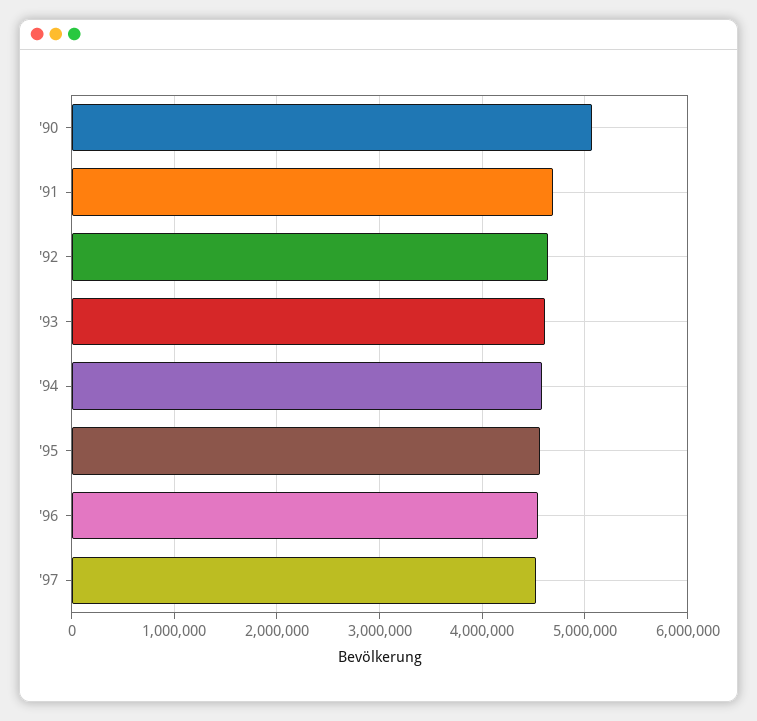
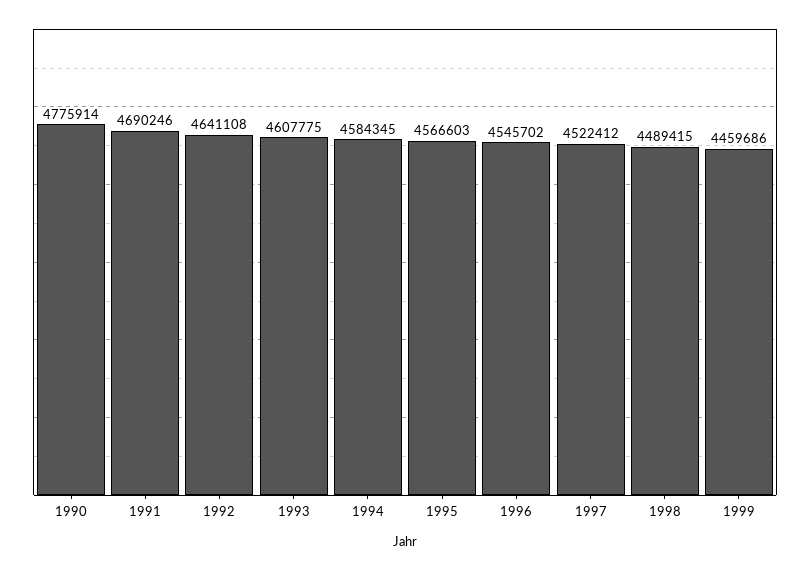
'90: 5100000 -> 4775914
1998: none -> 4489415
1999: none -> 4459686

